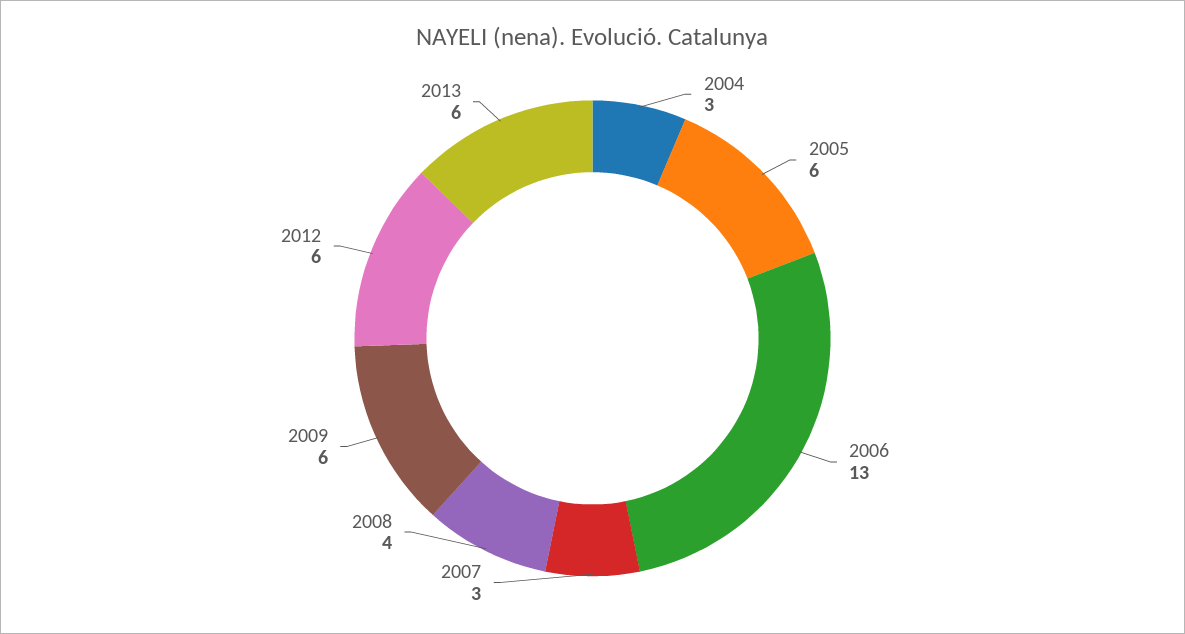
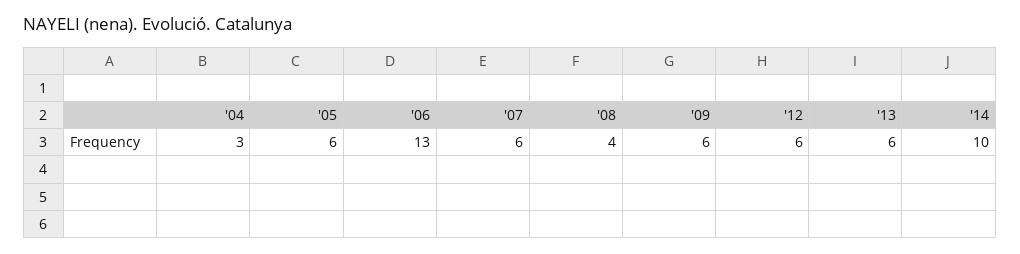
2007: 3 -> 6
'14: none -> 10

